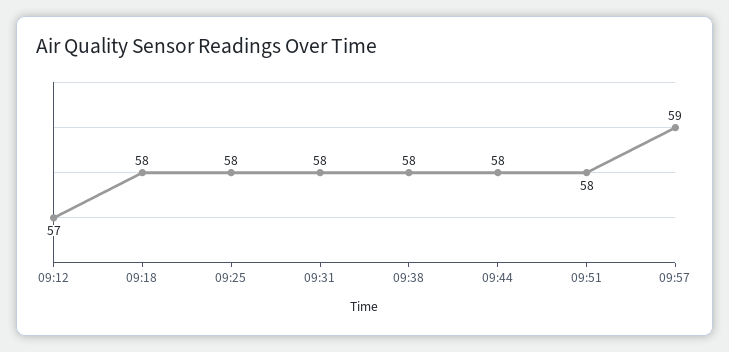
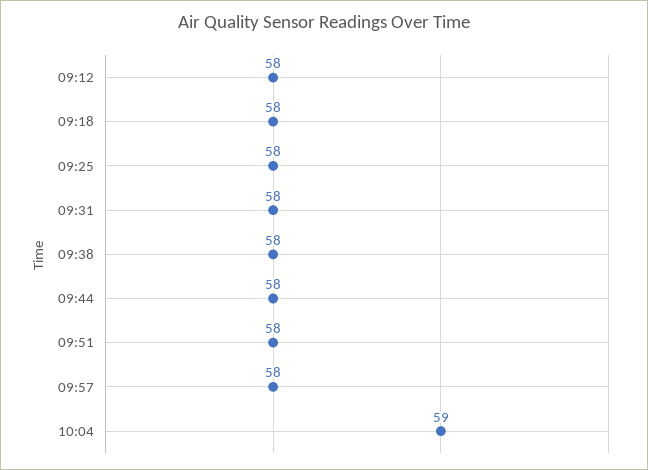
09:12: 57 -> 58
09:57: 59 -> 58
10:04: none -> 59

